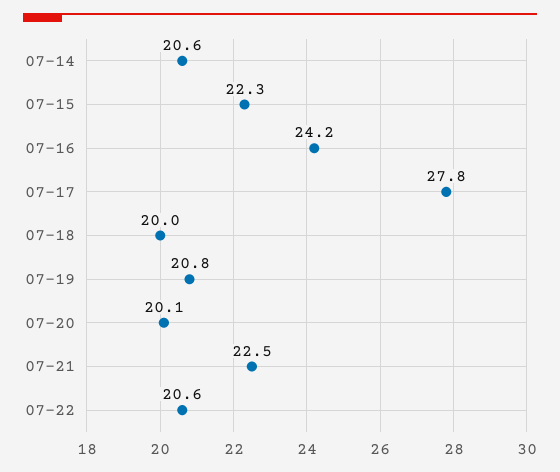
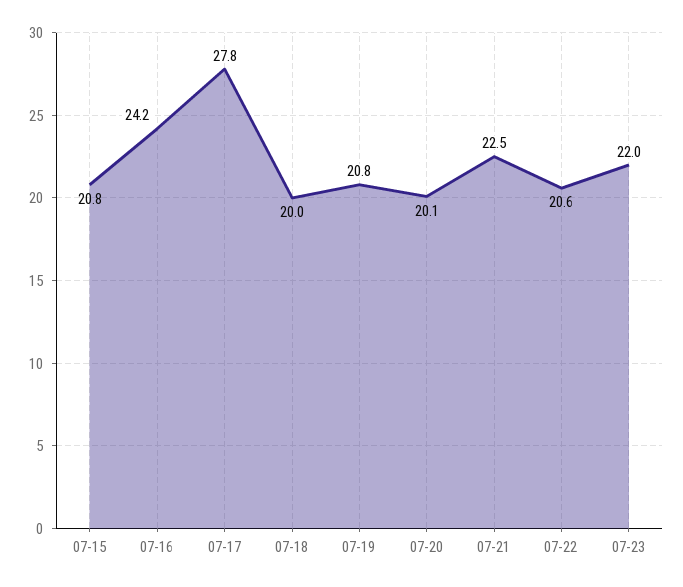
07-14: 20.6 -> none
07-15: 22.3 -> 20.8
07-23: none -> 22

